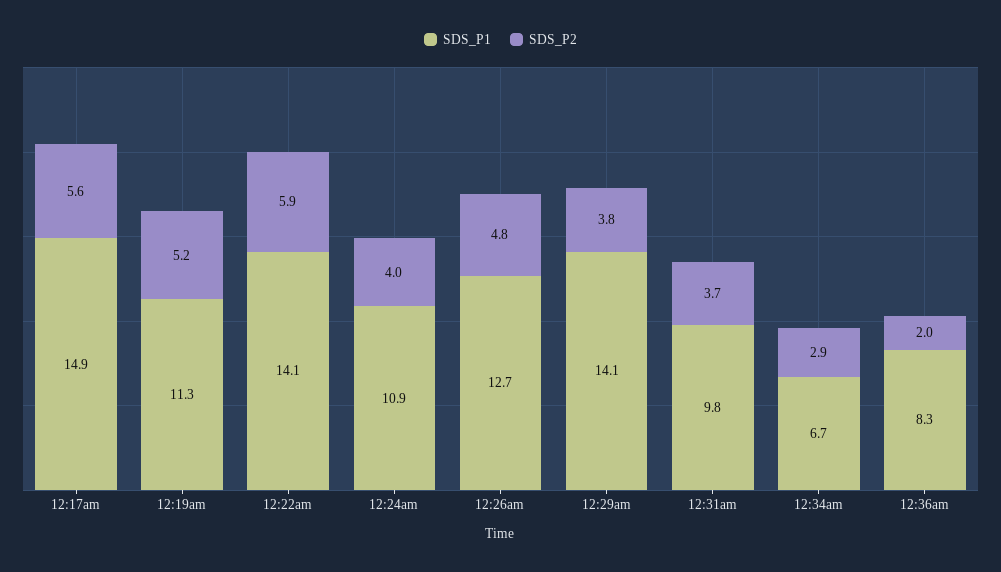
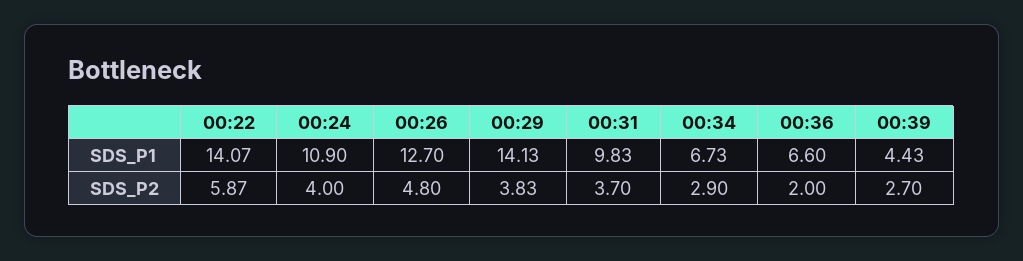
SDS_P1, 12:17am: 14.9 -> none
SDS_P2, 12:17am: 5.6 -> none
SDS_P1, 12:19am: 11.3 -> none
SDS_P2, 12:19am: 5.2 -> none
SDS_P1, 12:36am: 8.3 -> 6.6
SDS_P1, 00:39: none -> 4.43
SDS_P2, 00:39: none -> 2.7

